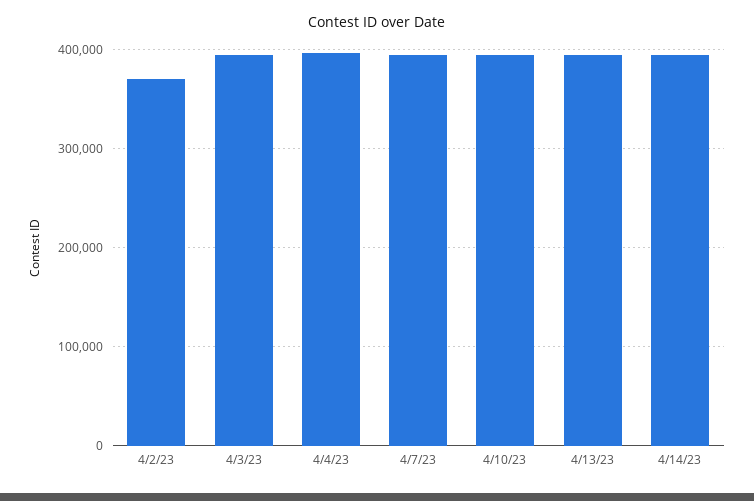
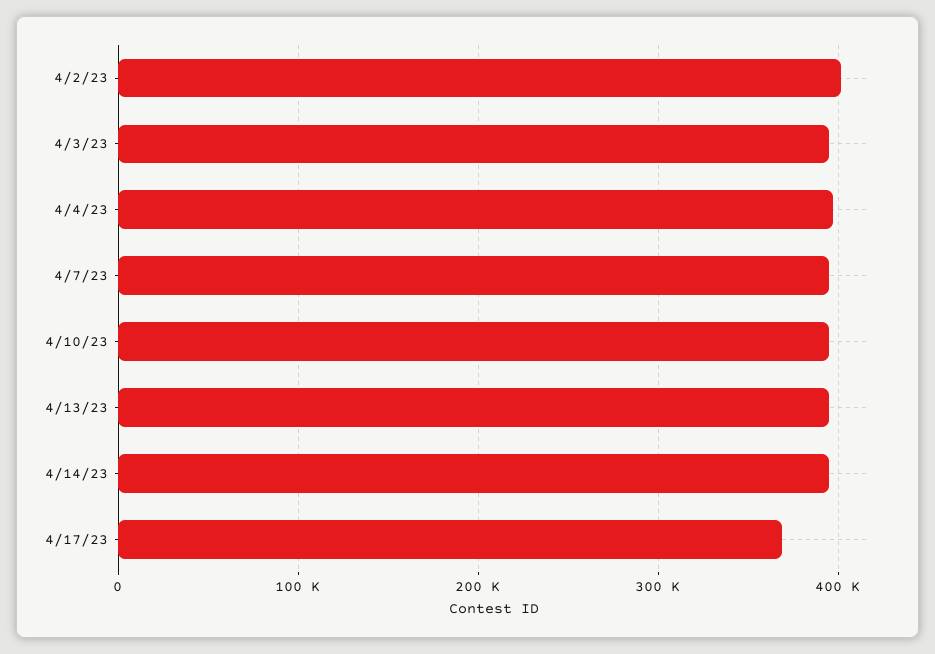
4/2/23: 370000 -> 400000
4/17/23: none -> 370000

